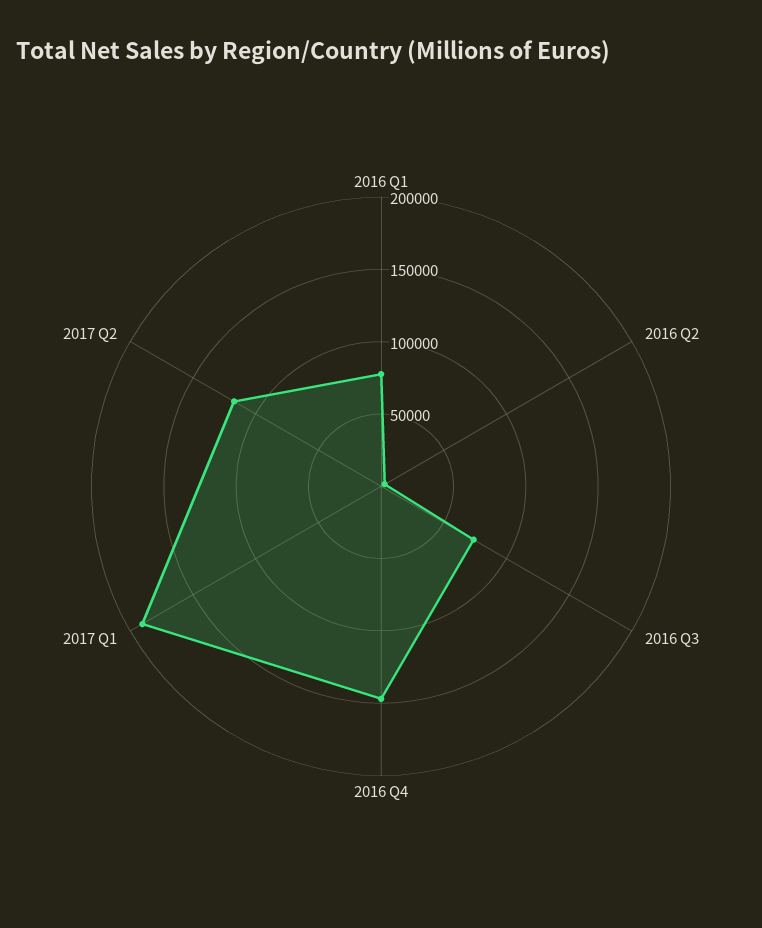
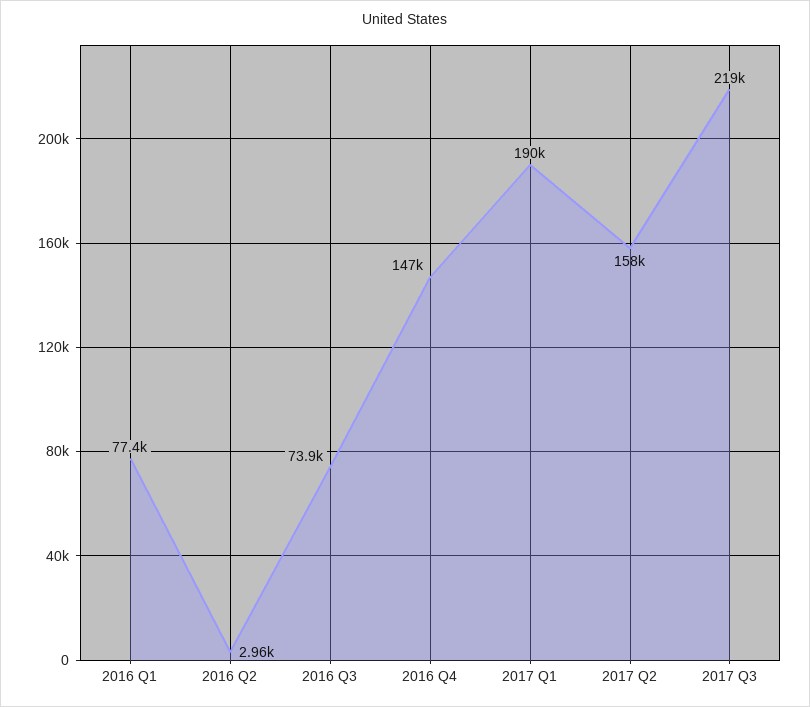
2017 Q2: 120000 -> 158000
2017 Q3: none -> 219000

